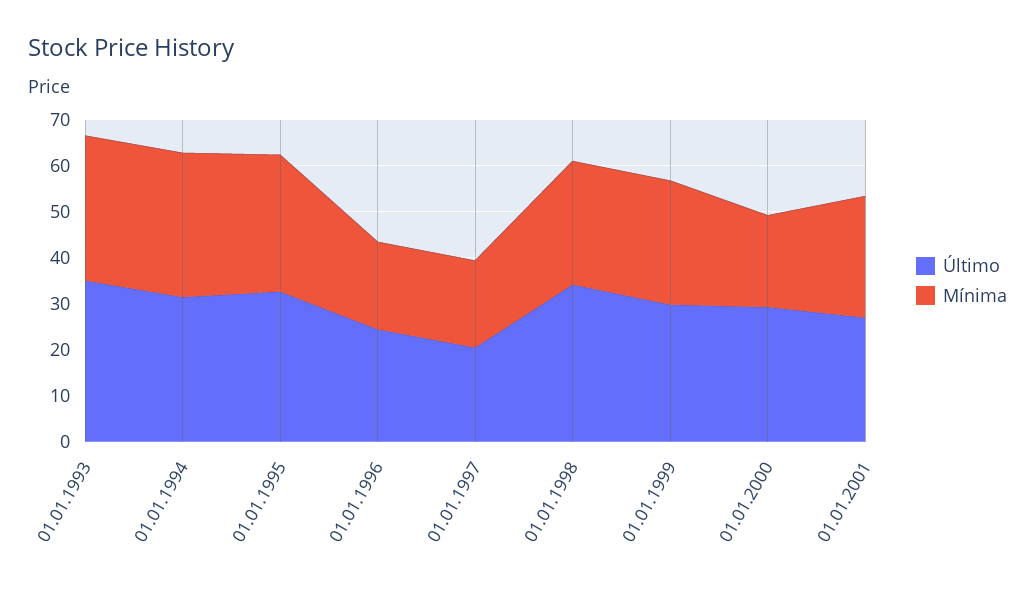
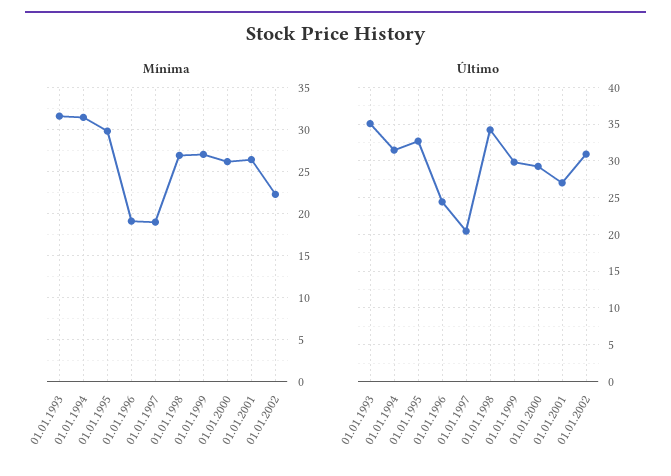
Mínima, 01.01.2000: 20 -> 26
Mínima, 01.01.2002: none -> 22
Último, 01.01.2002: none -> 31

